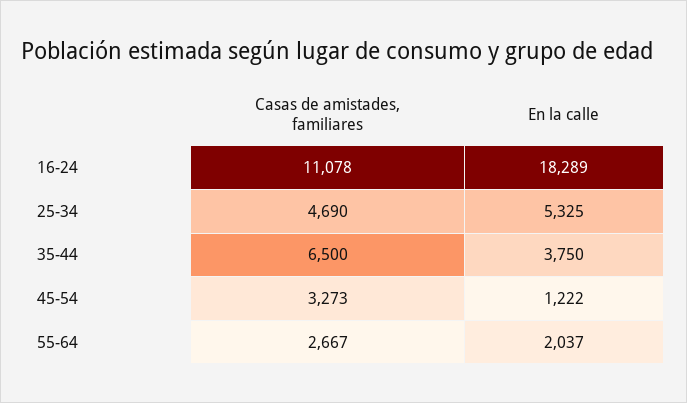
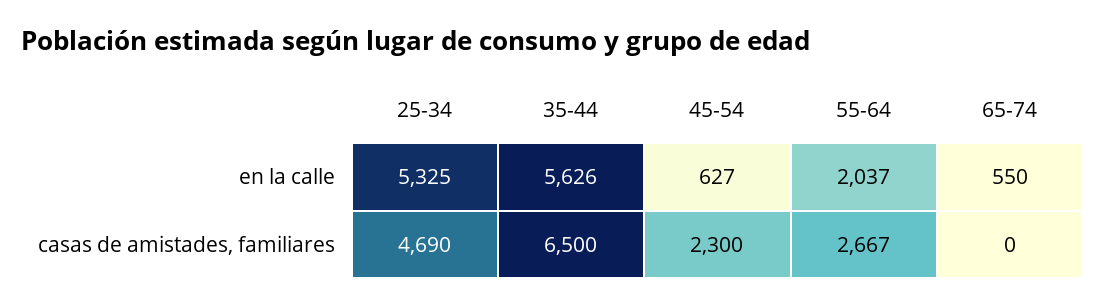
Casas de amistades, familiares, 16-24: 11078 -> none
En la calle, 16-24: 18289 -> none
En la calle, 35-44: 3750 -> 5626
Casas de amistades, familiares, 45-54: 3273 -> 2300
En la calle, 45-54: 1222 -> 627
En la calle, 65-74: none -> 550
Casas de amistades, familiares, 65-74: none -> 0

